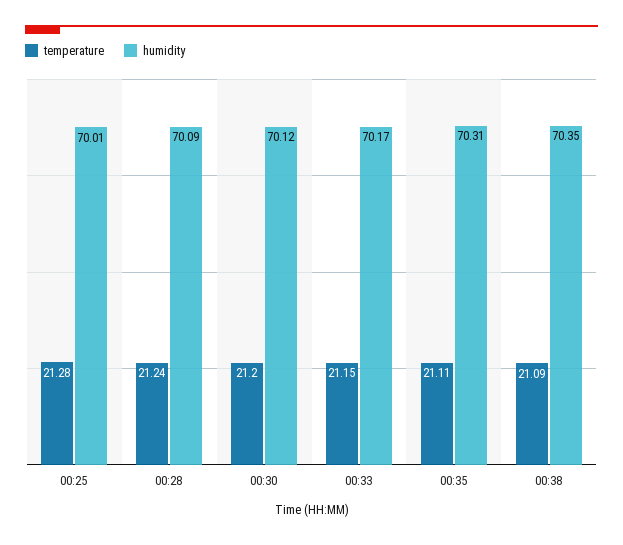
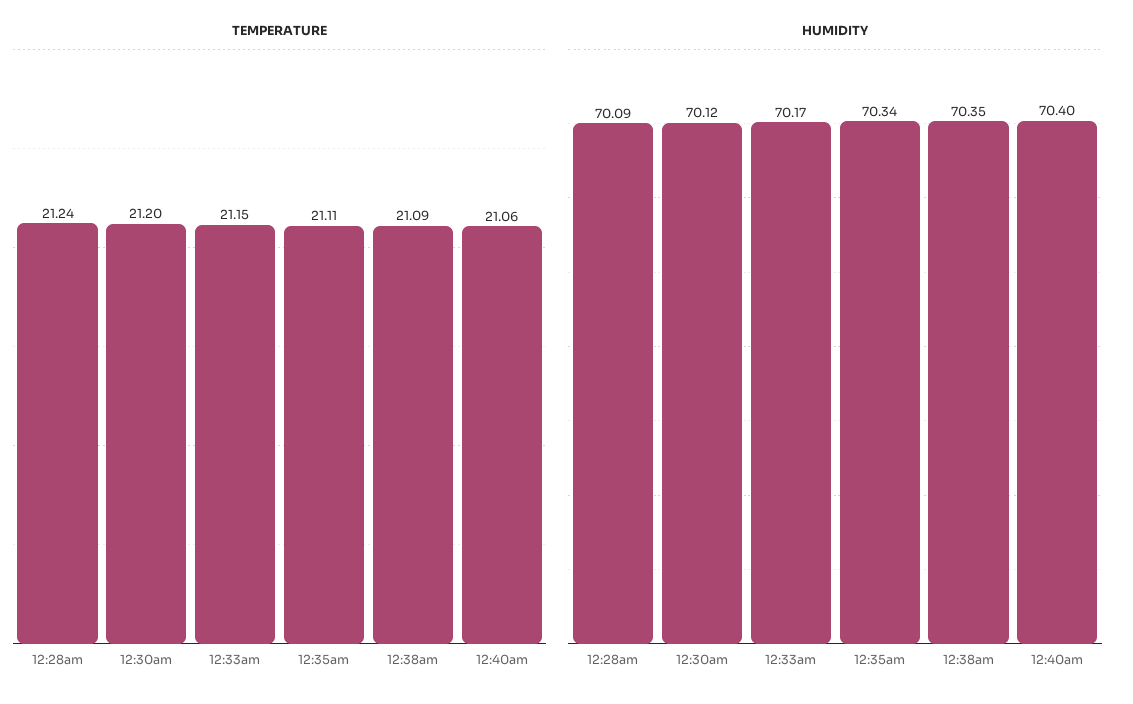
temperature, 00:25: 21.28 -> none
humidity, 00:25: 70.01 -> none
humidity, 00:35: 70.31 -> 70.34
temperature, 12:40am: none -> 21.06
humidity, 12:40am: none -> 70.4

